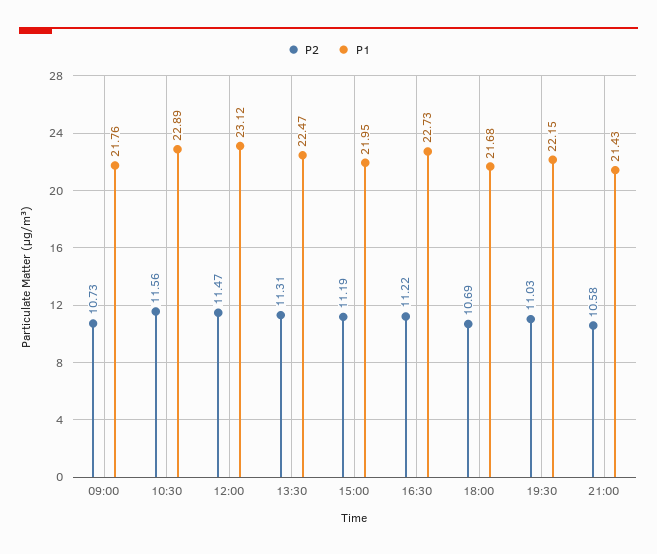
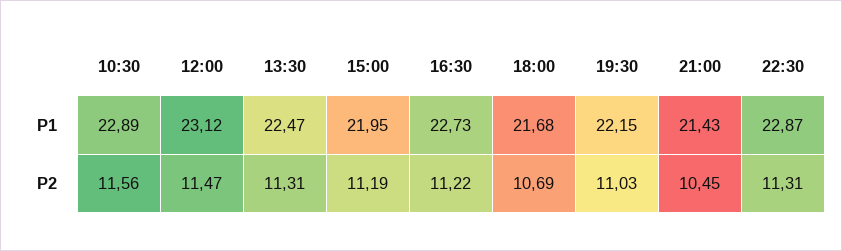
P2, 09:00: 10.73 -> none
P1, 09:00: 21.76 -> none
P2, 21:00: 10.58 -> 10.45
P1, 22:30: none -> 22.87
P2, 22:30: none -> 11.31

